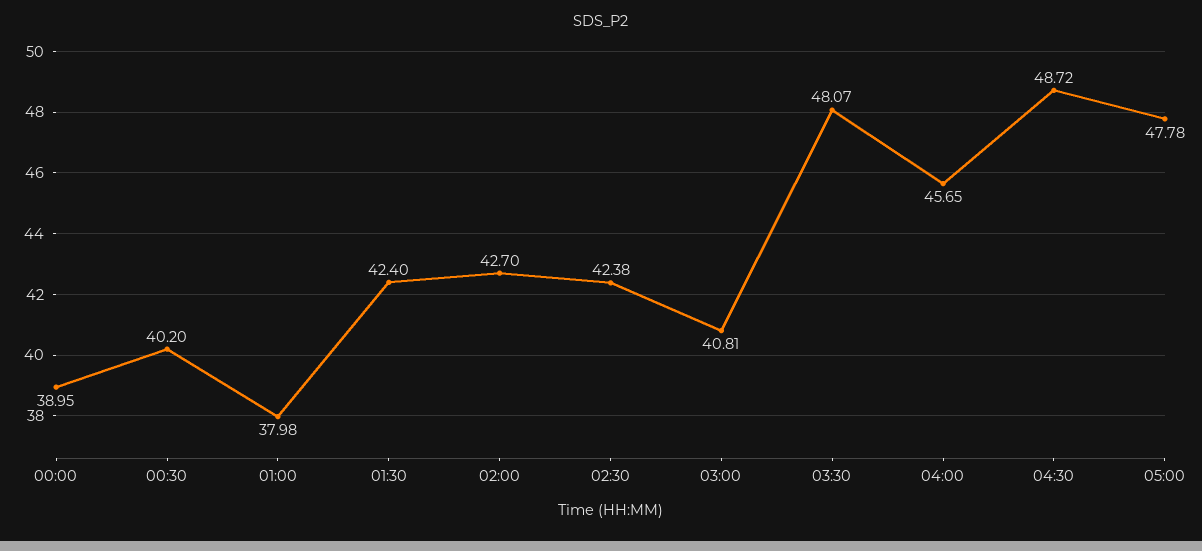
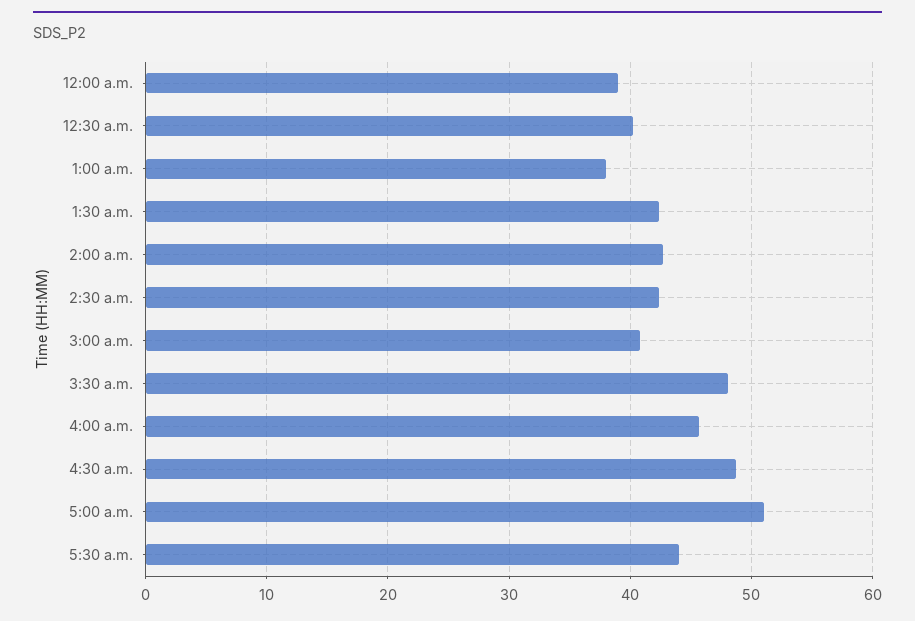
05:00: 47.78 -> 51
5:30 a.m.: none -> 44

